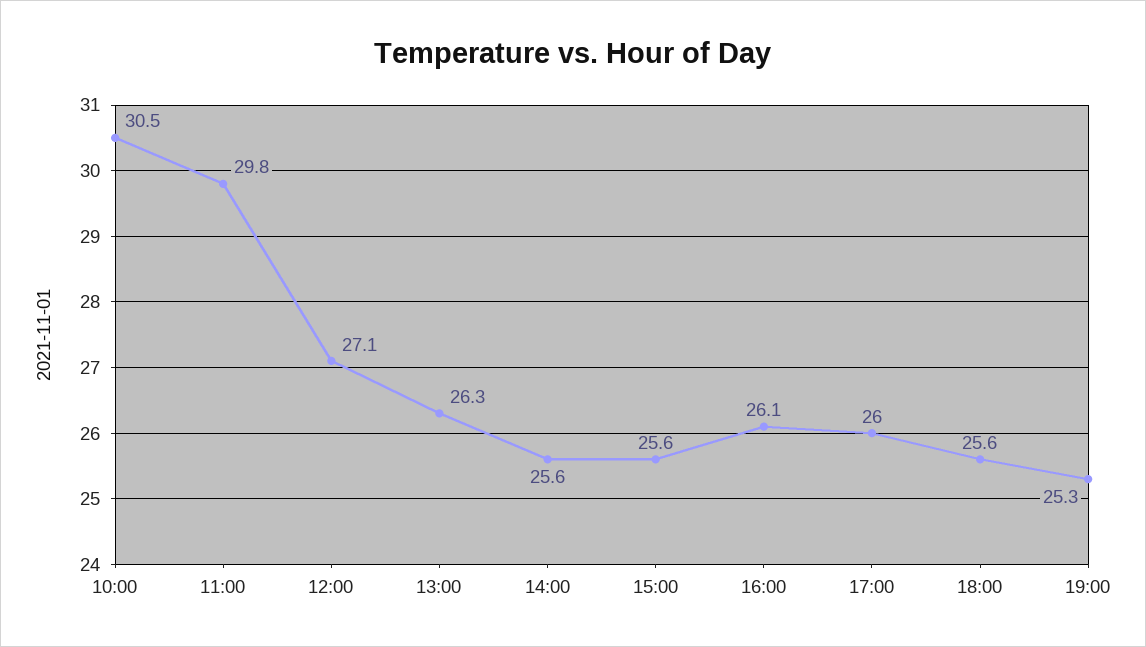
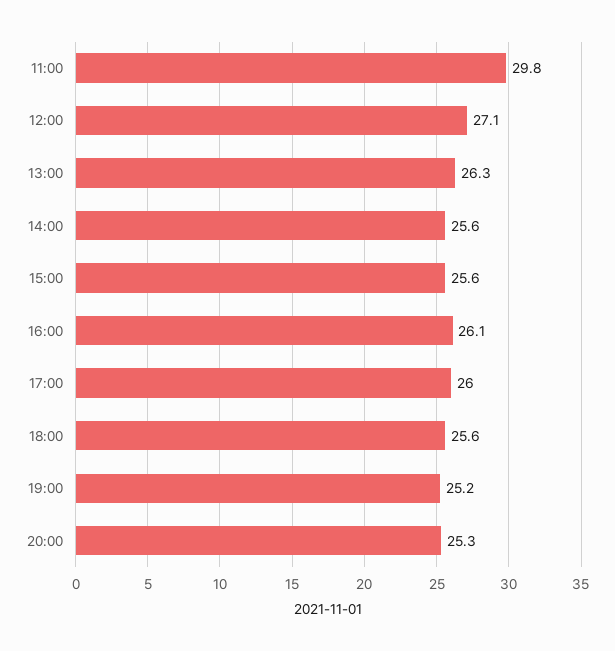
10:00: 30.5 -> none
19:00: 25.3 -> 25.2
20:00: none -> 25.3

